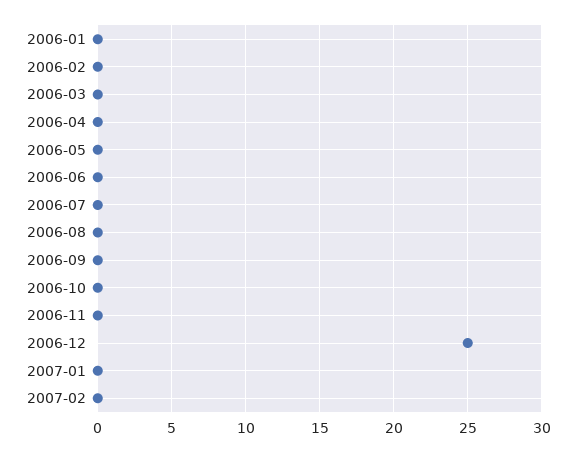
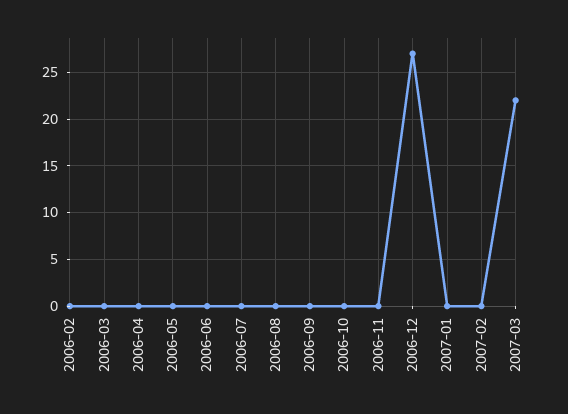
2006-01: 0 -> none
2006-12: 25 -> 27
2007-03: none -> 22

